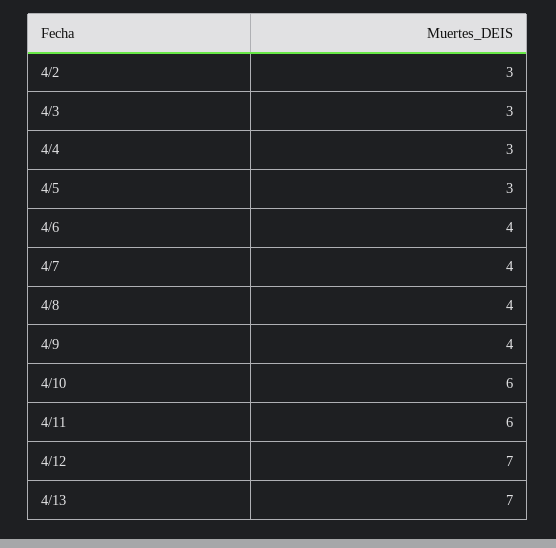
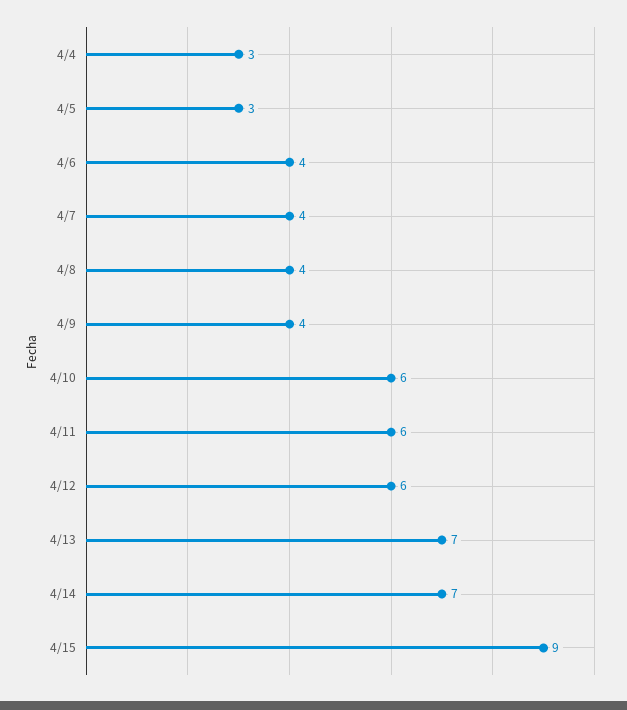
4/2: 3 -> none
4/3: 3 -> none
4/12: 7 -> 6
4/14: none -> 7
4/15: none -> 9

